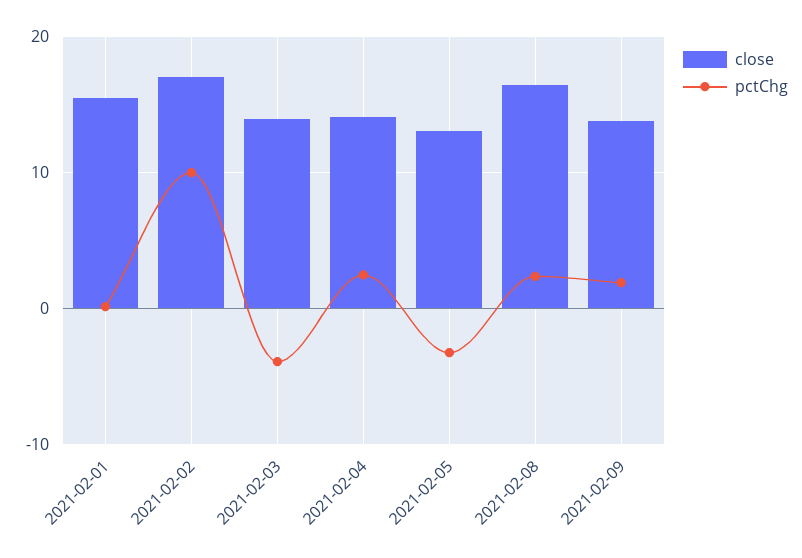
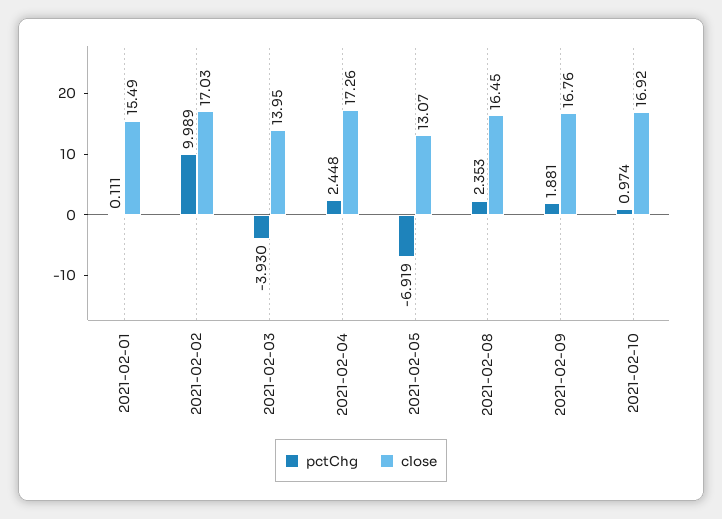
close, 2021-02-04: 14 -> 17.26
pctChg, 2021-02-05: -3 -> -6.919
close, 2021-02-09: 14 -> 16.76
pctChg, 2021-02-10: none -> 0.974
close, 2021-02-10: none -> 16.92

